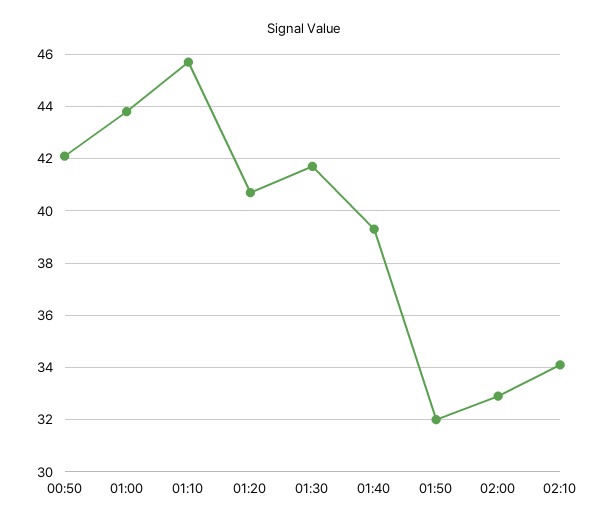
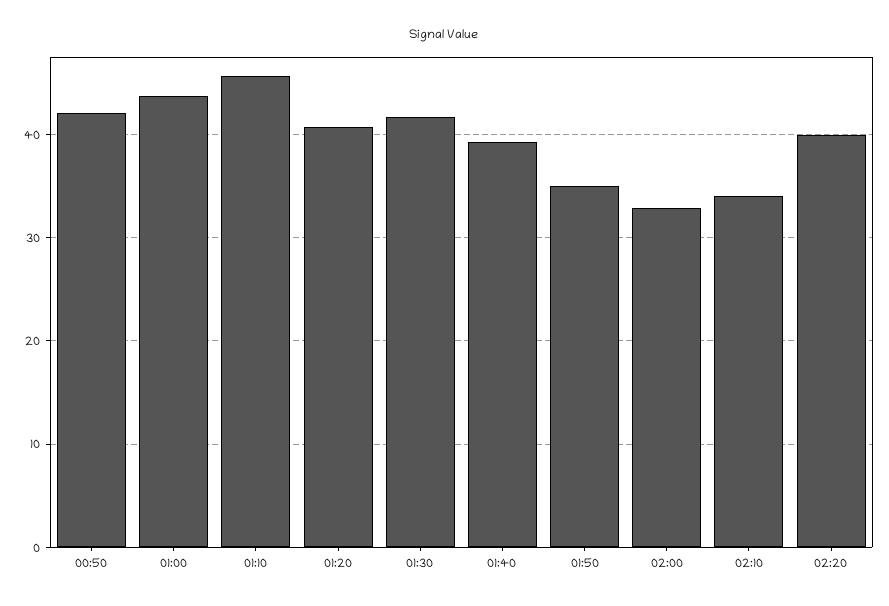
01:50: 32 -> 35
02:20: none -> 40

